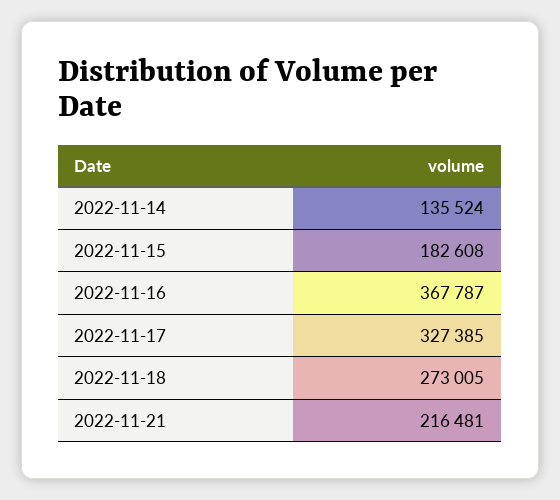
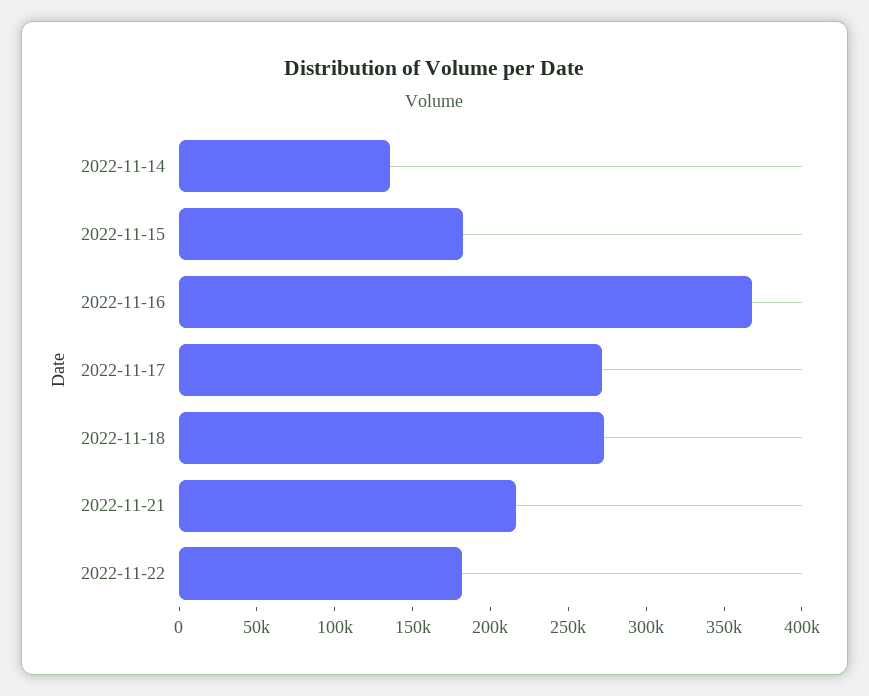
2022-11-17: 327385 -> 270000
2022-11-22: none -> 180000

